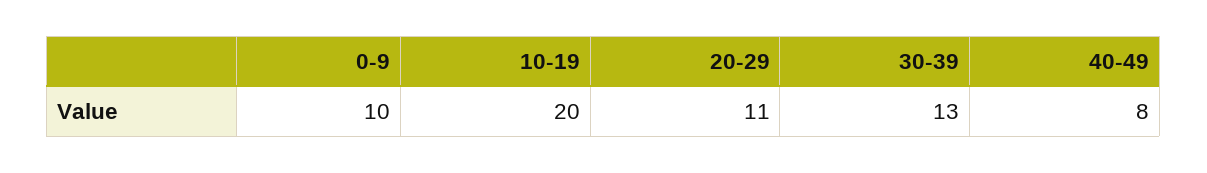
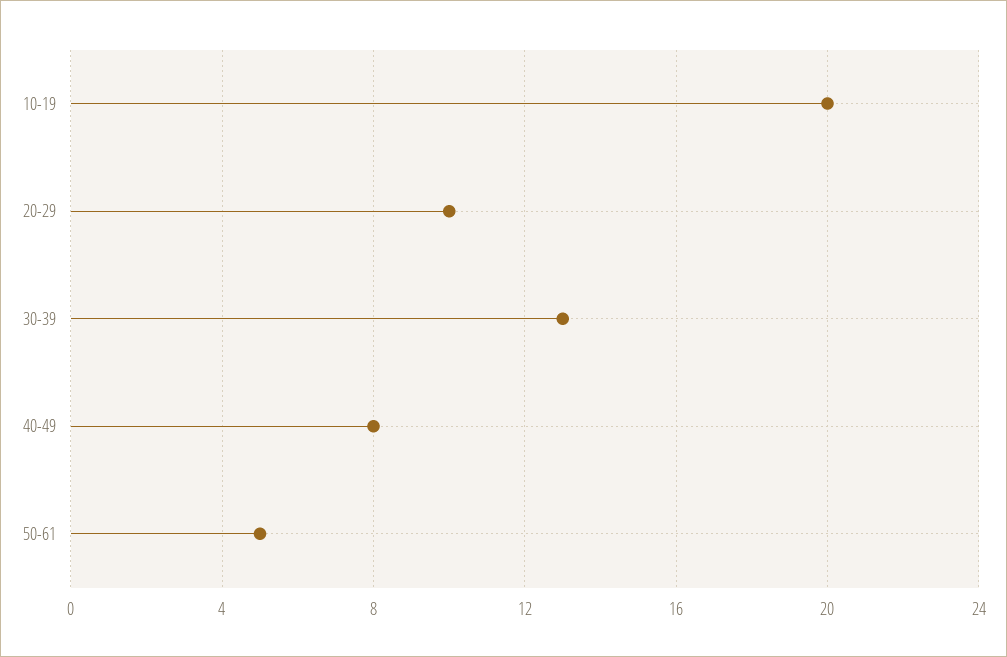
0-9: 10 -> none
20-29: 11 -> 10
50-61: none -> 5

